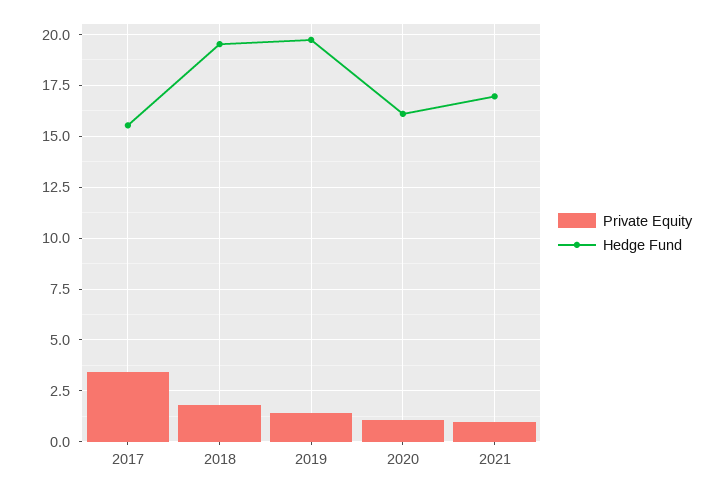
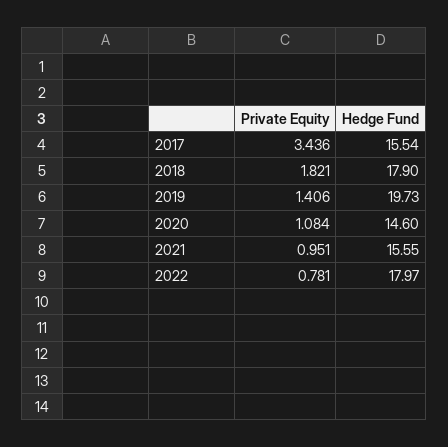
Hedge Fund, 2018: 19.5 -> 17.9
Hedge Fund, 2020: 16 -> 14.6
Hedge Fund, 2021: 17 -> 15.55
Private Equity, 2022: none -> 0.781
Hedge Fund, 2022: none -> 17.97

